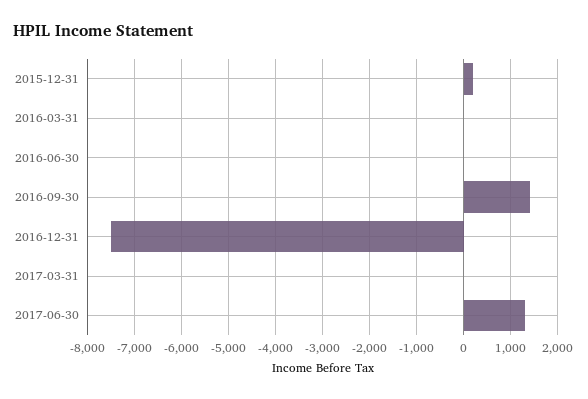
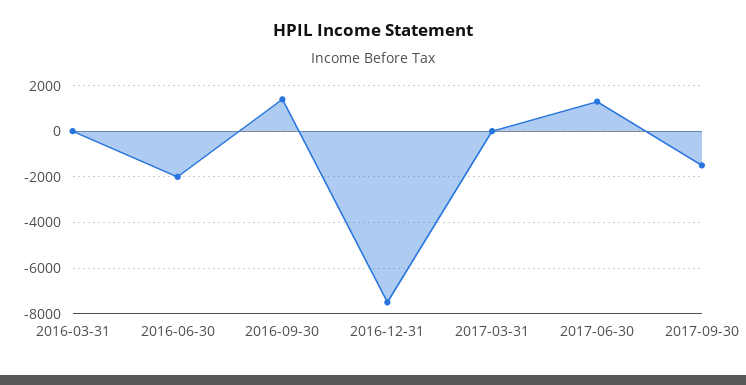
2015-12-31: 200 -> none
2016-06-30: 0 -> -2000
2017-09-30: none -> -1500

